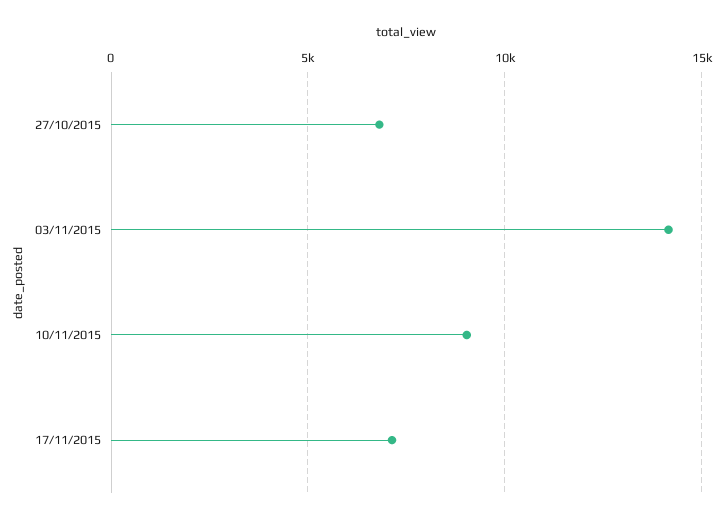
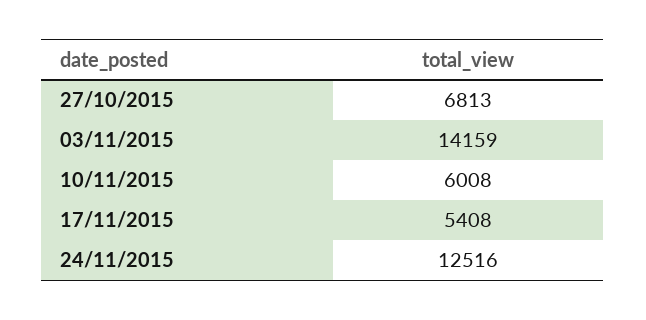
10/11/2015: 9000 -> 6008
17/11/2015: 7000 -> 5408
24/11/2015: none -> 12516

